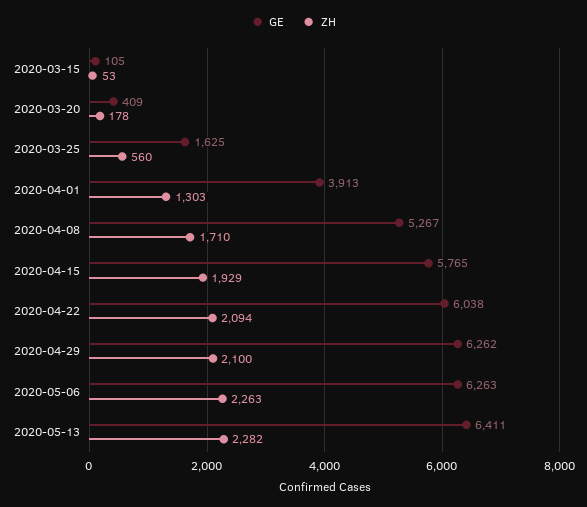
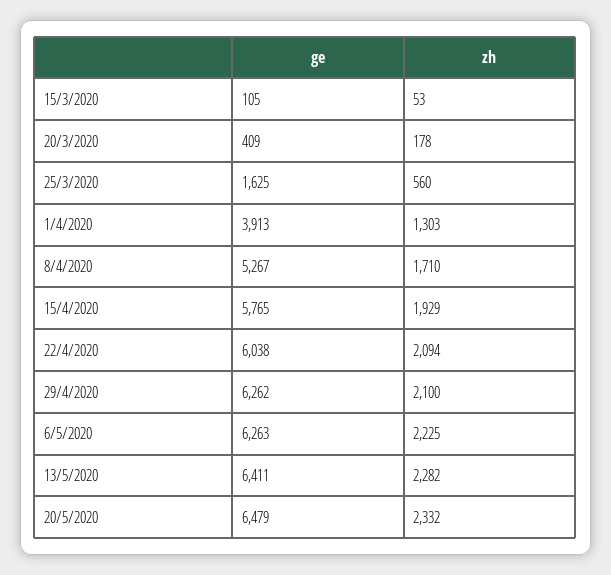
ZH, 2020-05-06: 2263 -> 2225
GE, 20/5/2020: none -> 6479
ZH, 20/5/2020: none -> 2332

